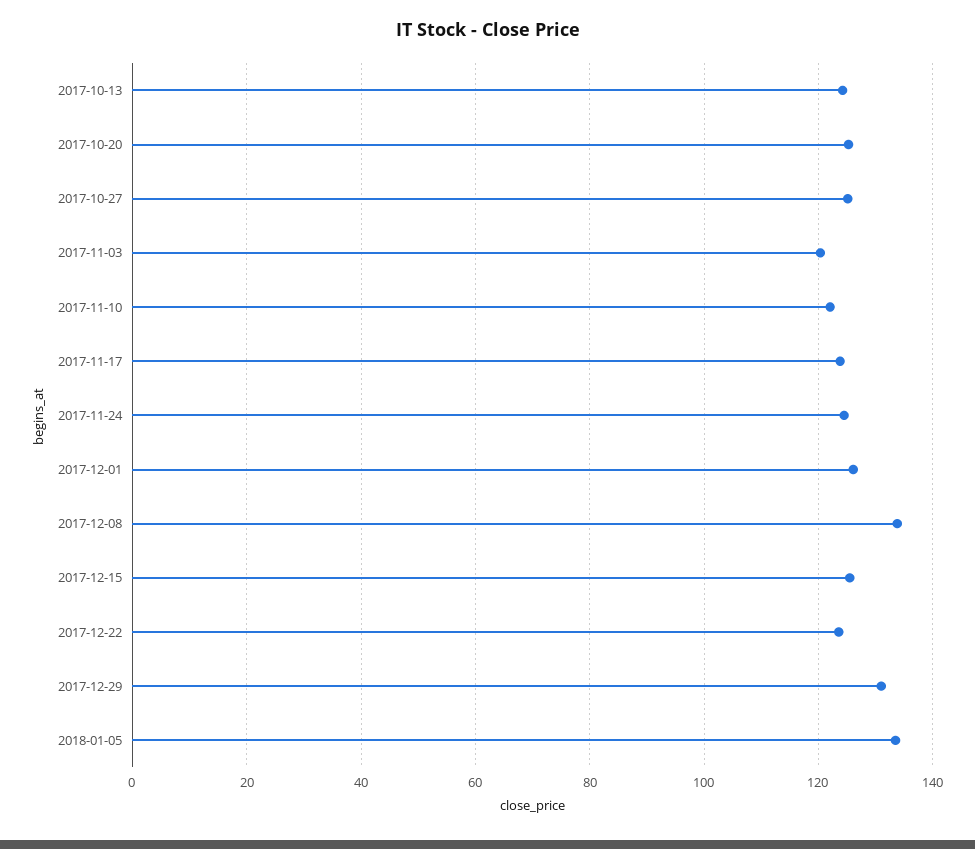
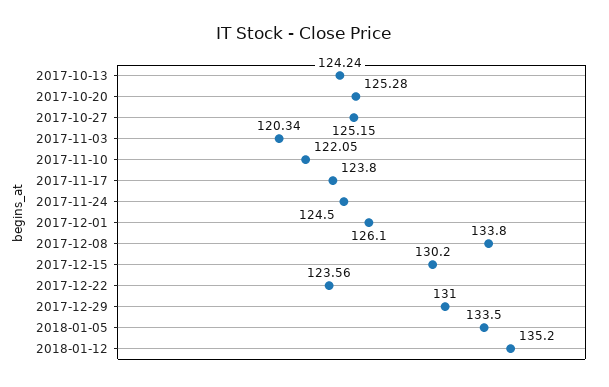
2017-12-15: 126 -> 130.2
2018-01-12: none -> 135.2

